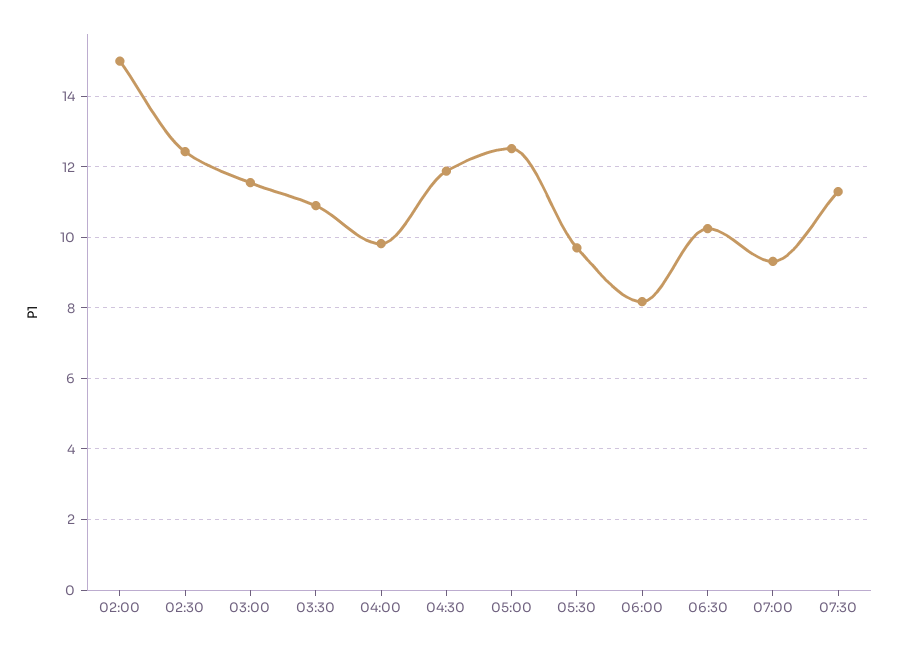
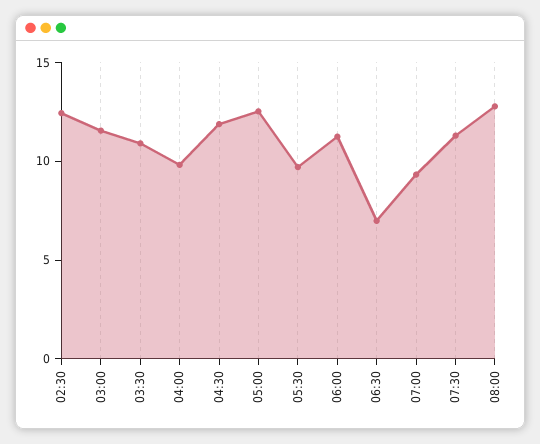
02:00: 15 -> none
06:00: 8.2 -> 11
06:30: 10.2 -> 7
08:00: none -> 13

